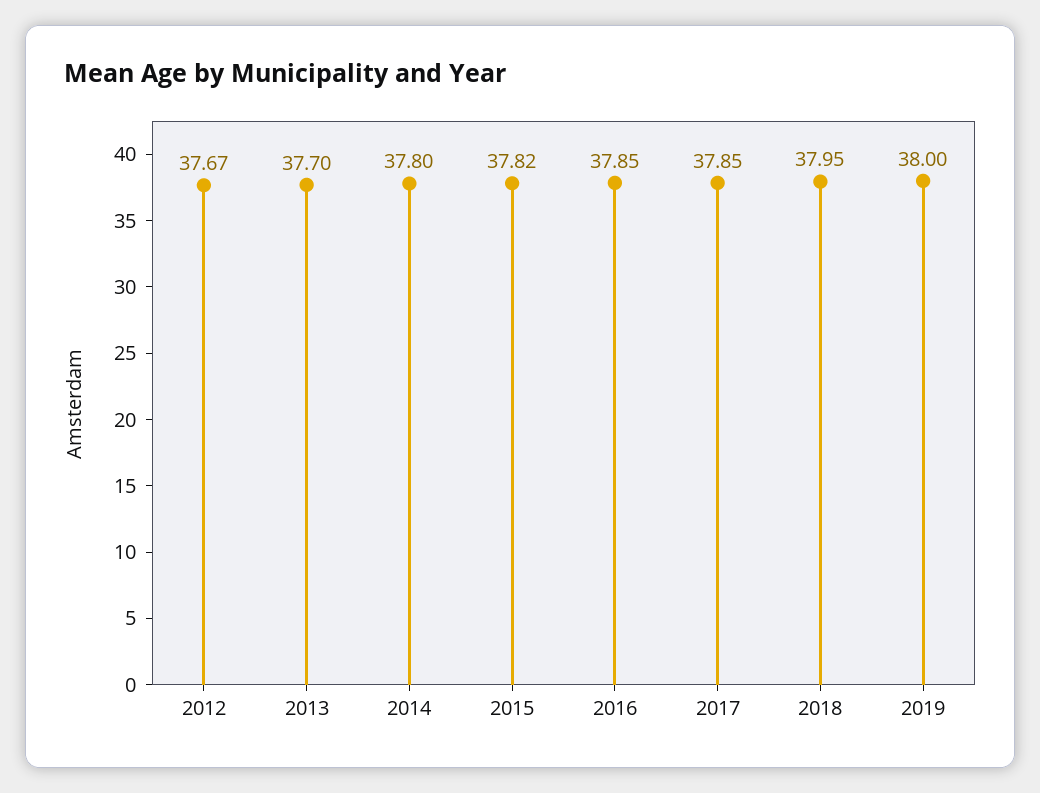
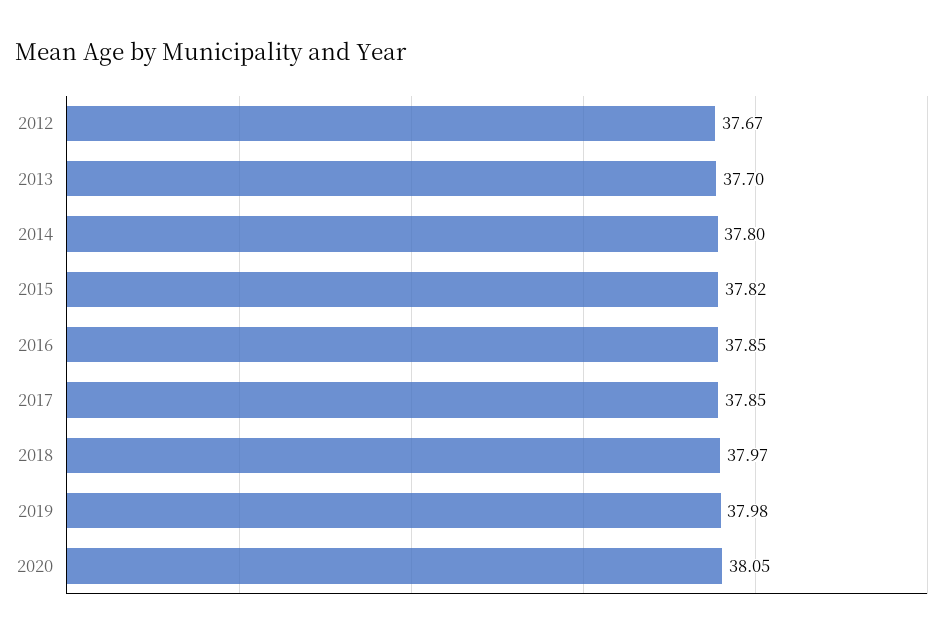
2018: 37.95 -> 37.97
2019: 38 -> 37.98
2020: none -> 38.05

